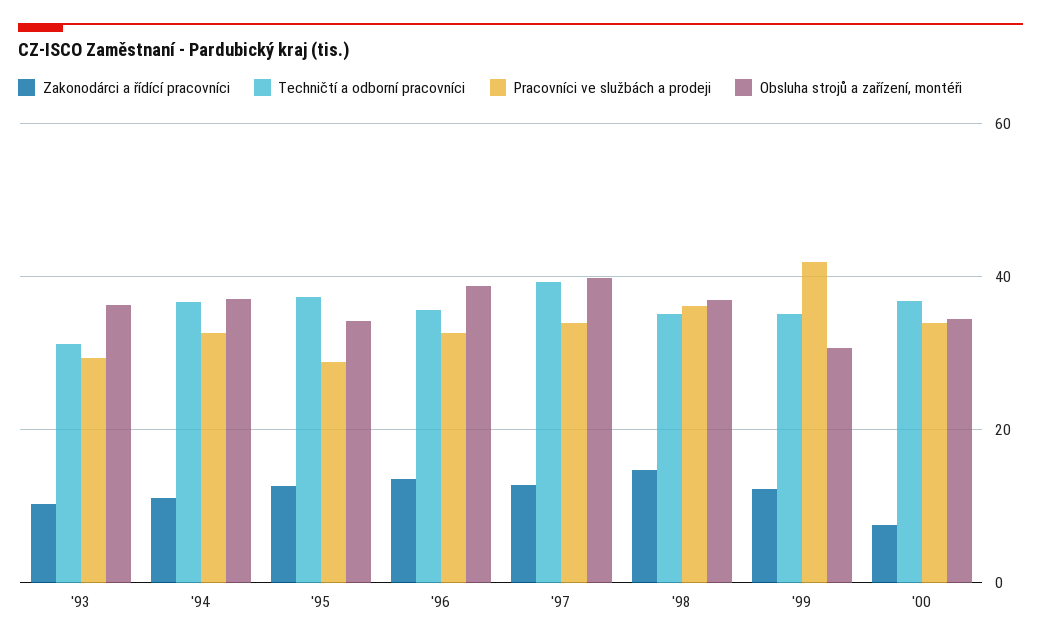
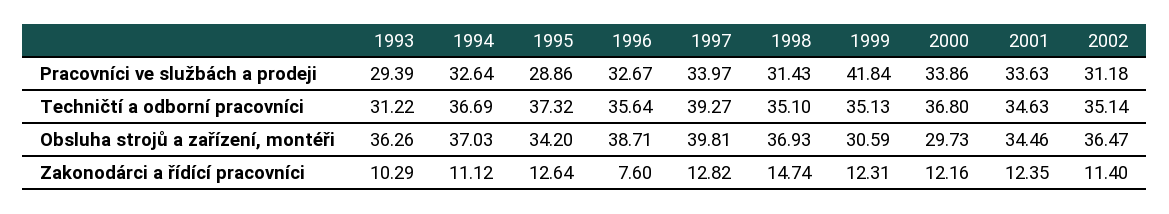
Zakonodárci a řídící pracovníci, '96: 14 -> 7.6
Pracovníci ve službách a prodeji, '98: 36 -> 31.43
Zakonodárci a řídící pracovníci, '00: 8 -> 12.16
Obsluha strojů a zařízení, montéři, '00: 34 -> 29.73
Pracovníci ve službách a prodeji, 2001: none -> 33.63
Pracovníci ve službách a prodeji, 2002: none -> 31.18
Techničtí a odborní pracovníci, 2001: none -> 34.63
Techničtí a odborní pracovníci, 2002: none -> 35.14
Obsluha strojů a zařízení, montéři, 2001: none -> 34.46
Obsluha strojů a zařízení, montéři, 2002: none -> 36.47
Zakonodárci a řídící pracovníci, 2001: none -> 12.35
Zakonodárci a řídící pracovníci, 2002: none -> 11.4

